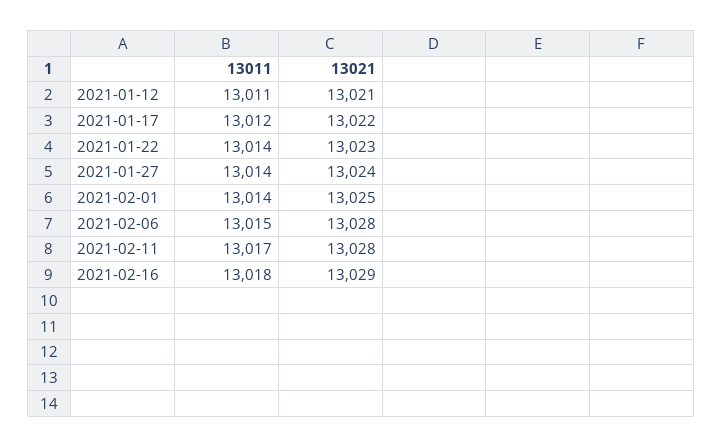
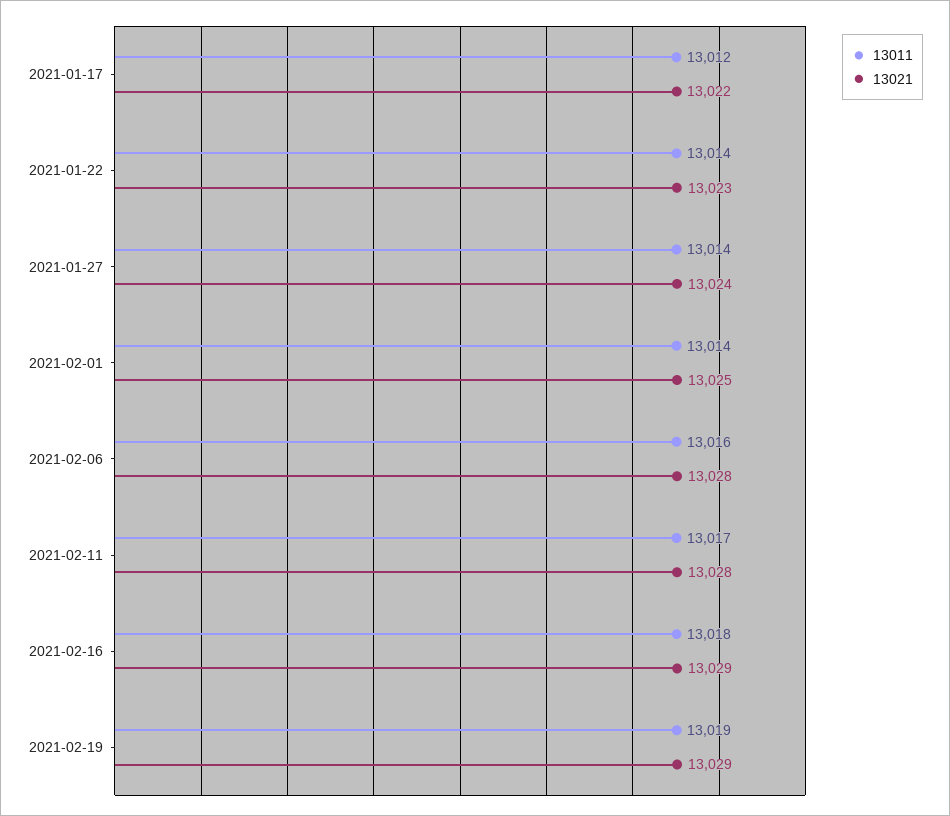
13011, 2021-01-12: 13011 -> none
13021, 2021-01-12: 13021 -> none
13011, 2021-02-06: 13015 -> 13016
13011, 2021-02-19: none -> 13019
13021, 2021-02-19: none -> 13029

